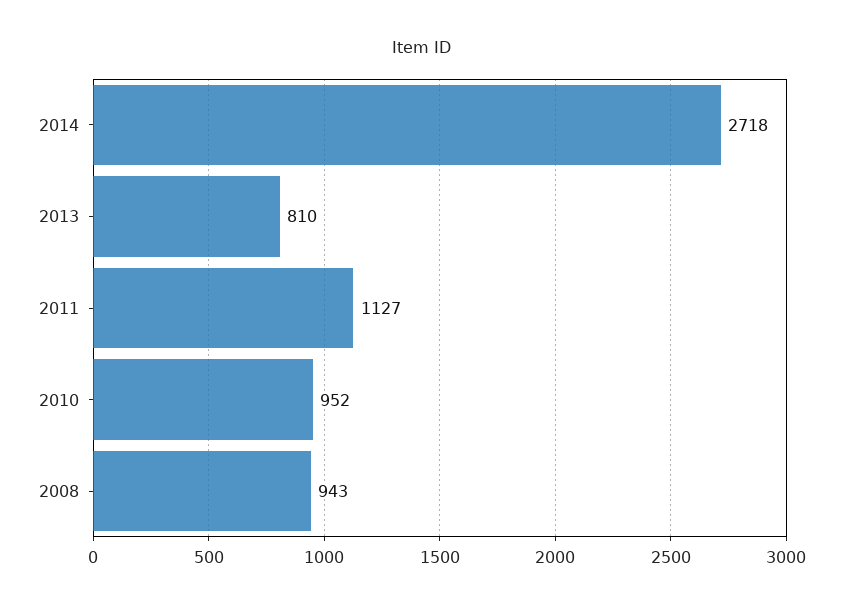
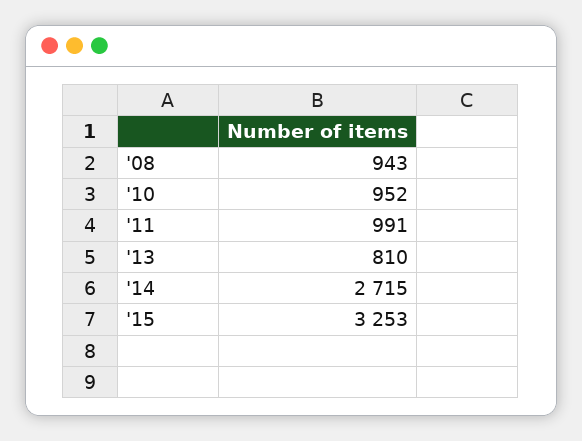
2014: 2718 -> 2715
2011: 1127 -> 991
'15: none -> 3253

